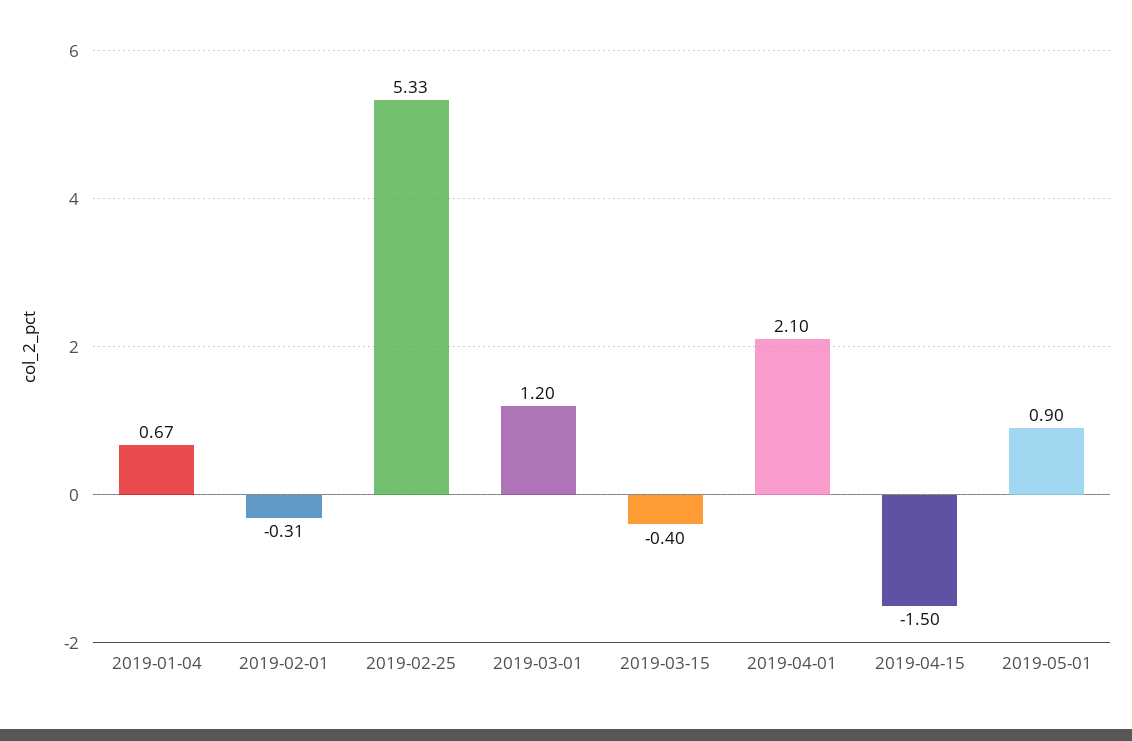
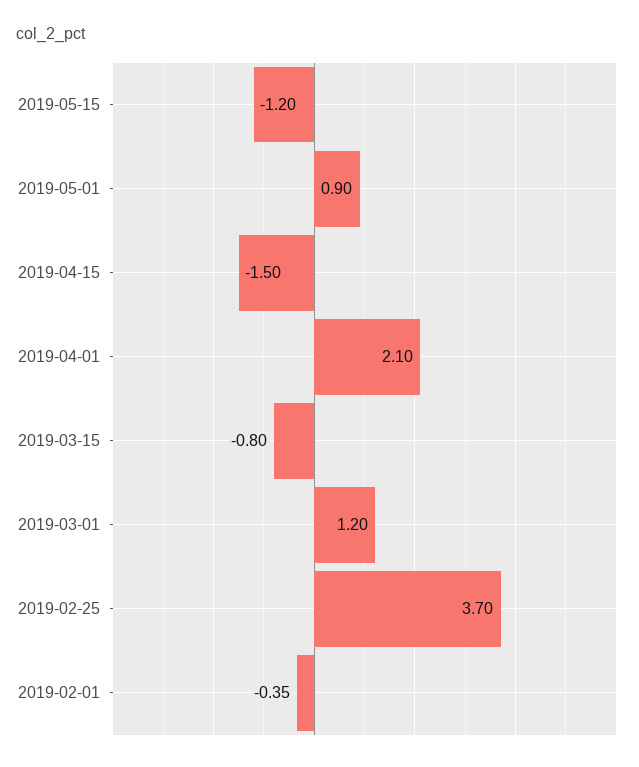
2019-01-04: 0.67 -> none
2019-02-01: -0.31 -> -0.35
2019-02-25: 5.33 -> 3.7
2019-03-15: -0.4 -> -0.8
2019-05-15: none -> -1.2

